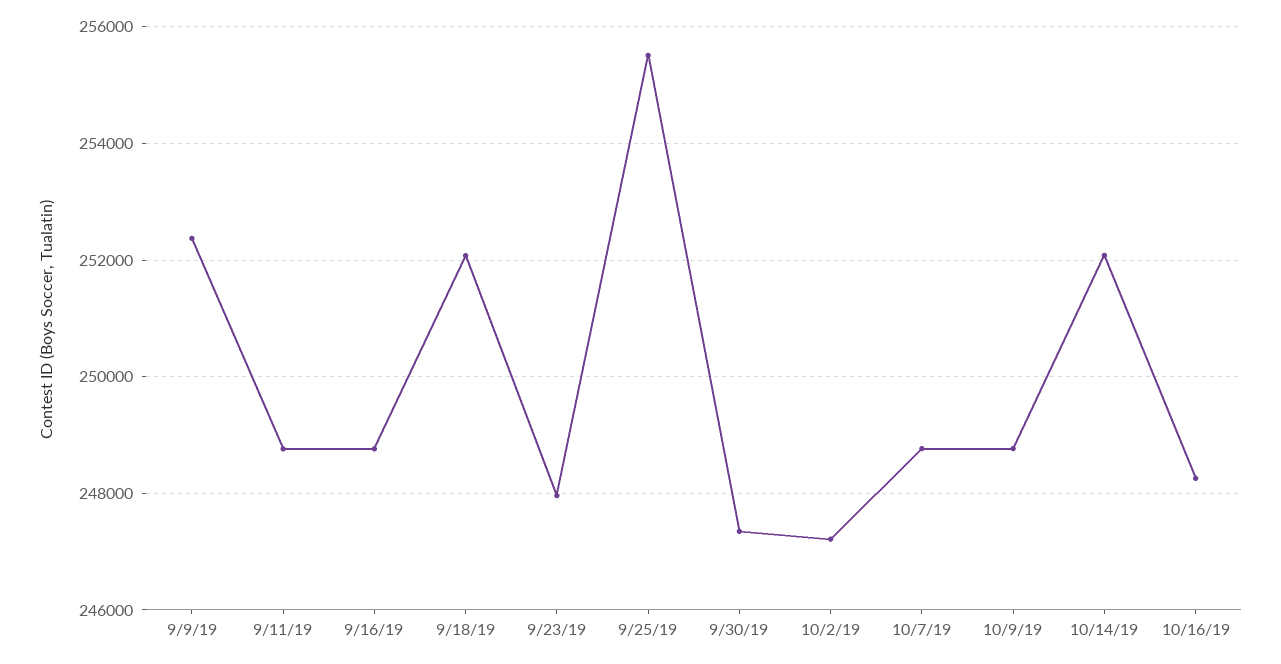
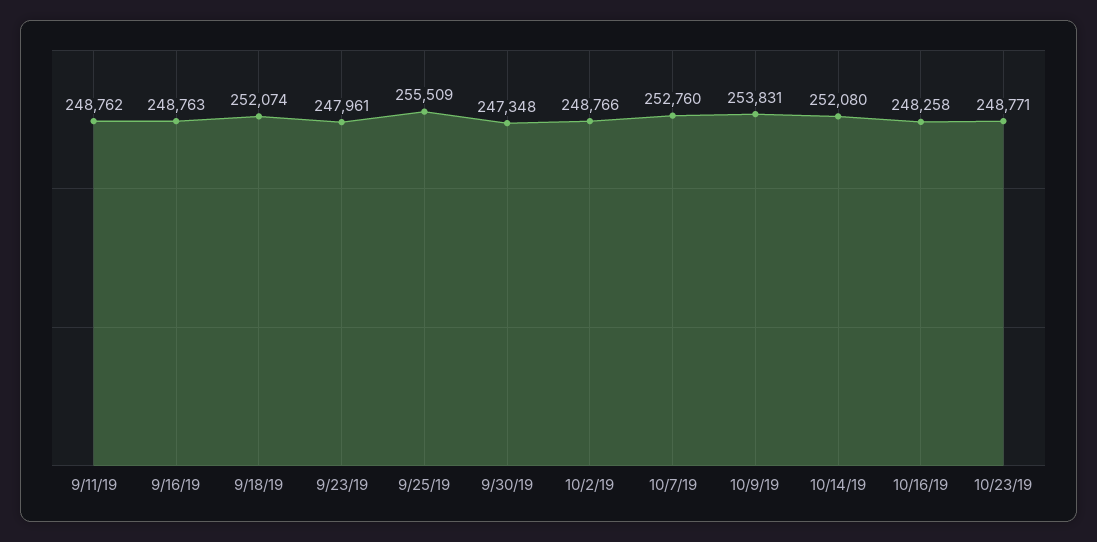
9/9/19: 252400 -> none
10/2/19: 247200 -> 248766
10/7/19: 248800 -> 252760
10/9/19: 248800 -> 253831
10/23/19: none -> 248771

